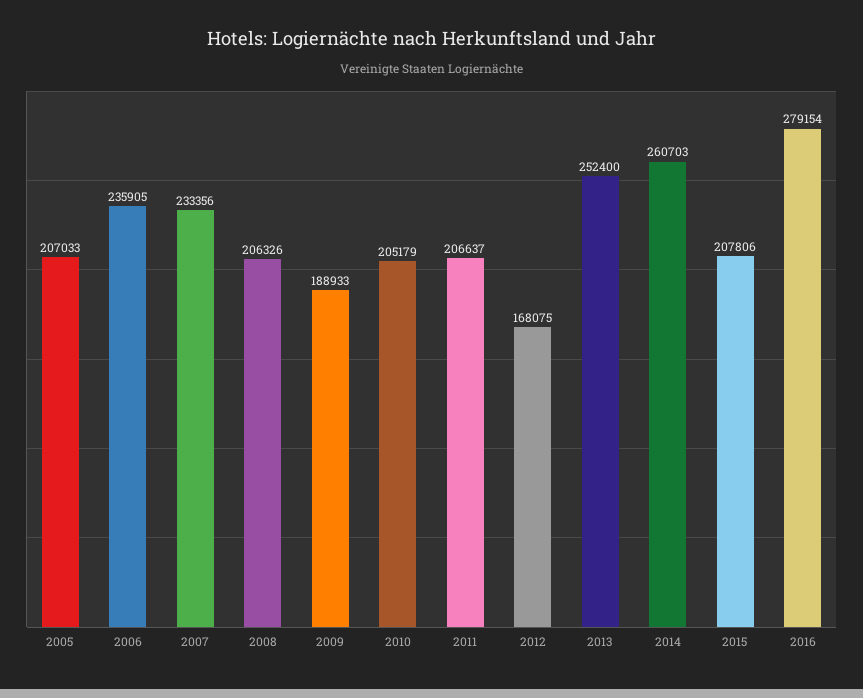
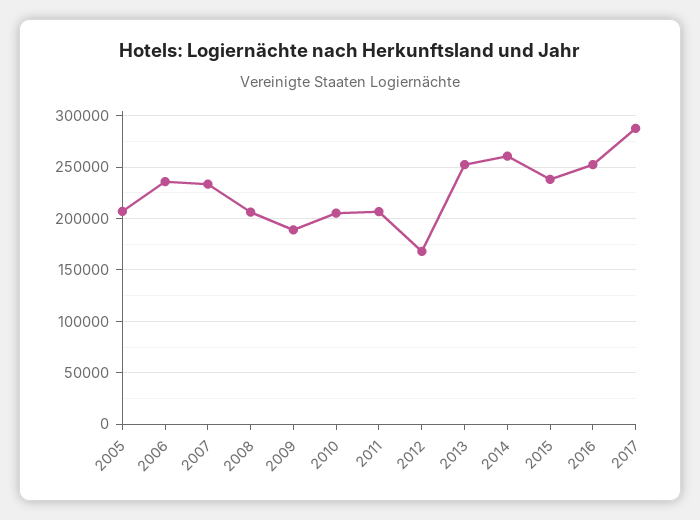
2015: 207806 -> 240000
2016: 279154 -> 250000
2017: none -> 290000

